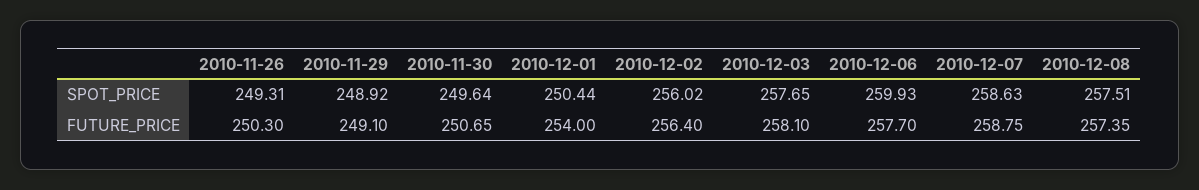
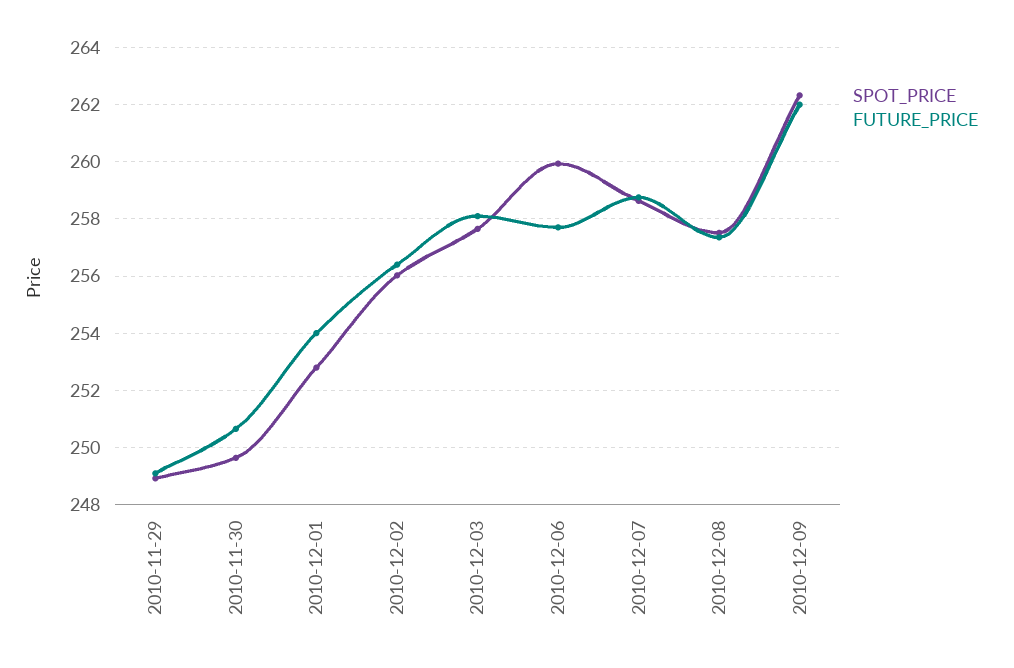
SPOT_PRICE, 2010-11-26: 249.31 -> none
SPOT_PRICE, 2010-12-01: 250.44 -> 252.75
FUTURE_PRICE, 2010-11-26: 250.3 -> none
SPOT_PRICE, 2010-12-09: none -> 262.25
FUTURE_PRICE, 2010-12-09: none -> 262

